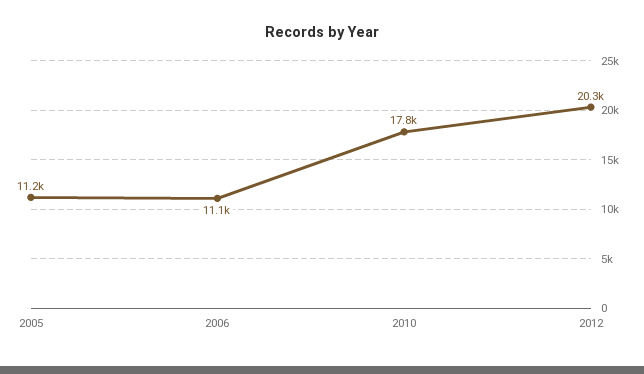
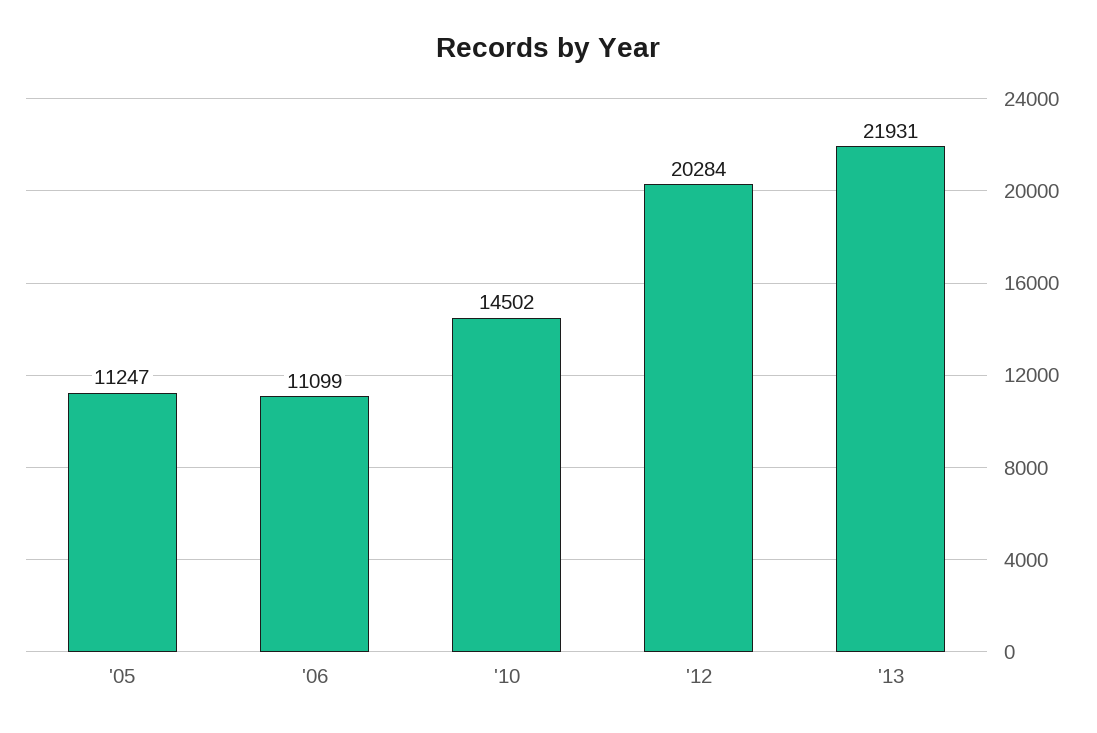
2010: 17800 -> 14502
'13: none -> 21931

